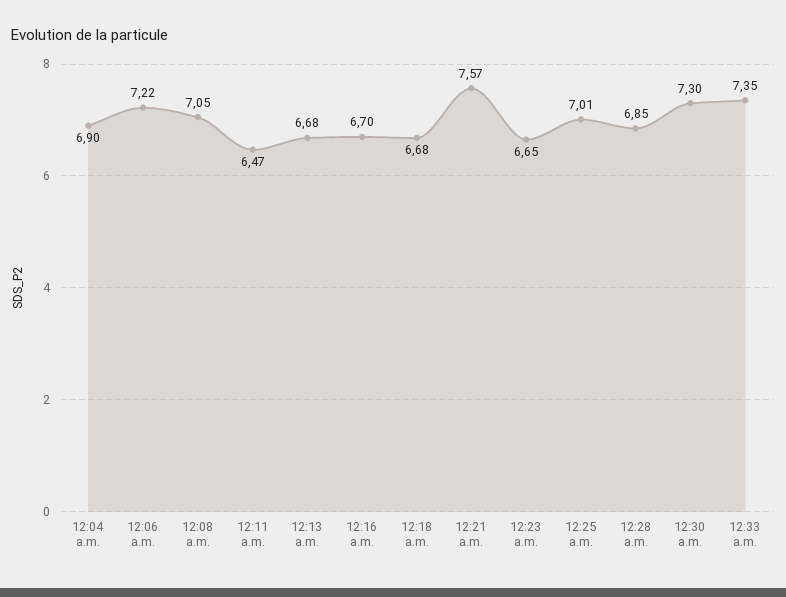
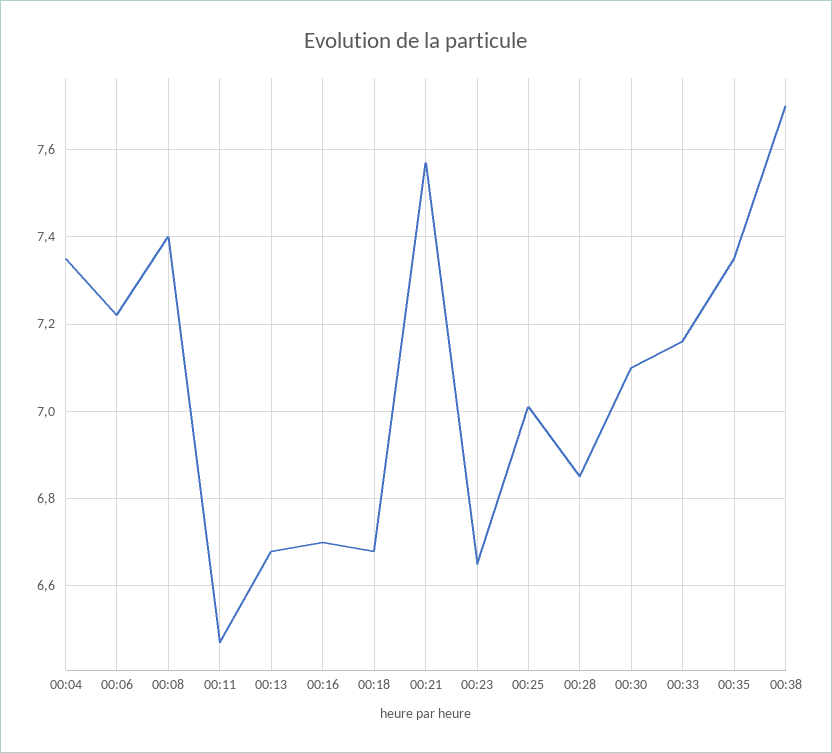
12:04 a.m.: 6.9 -> 7.35
12:08 a.m.: 7.05 -> 7.4
12:30 a.m.: 7.3 -> 7.1
12:33 a.m.: 7.35 -> 7.15
00:35: none -> 7.35
00:38: none -> 7.7

